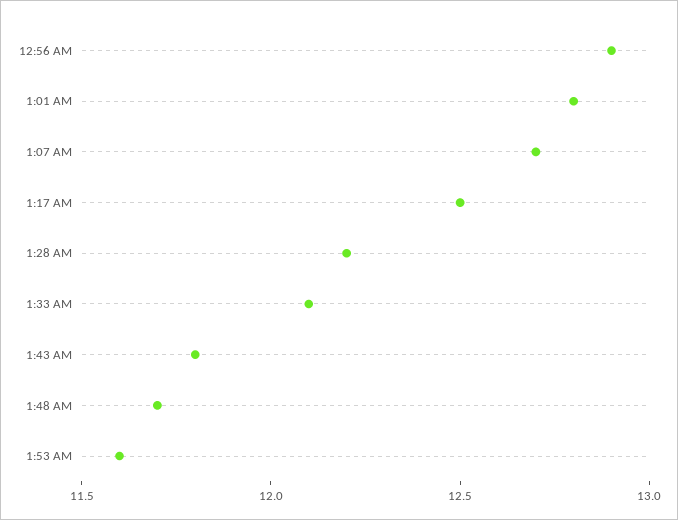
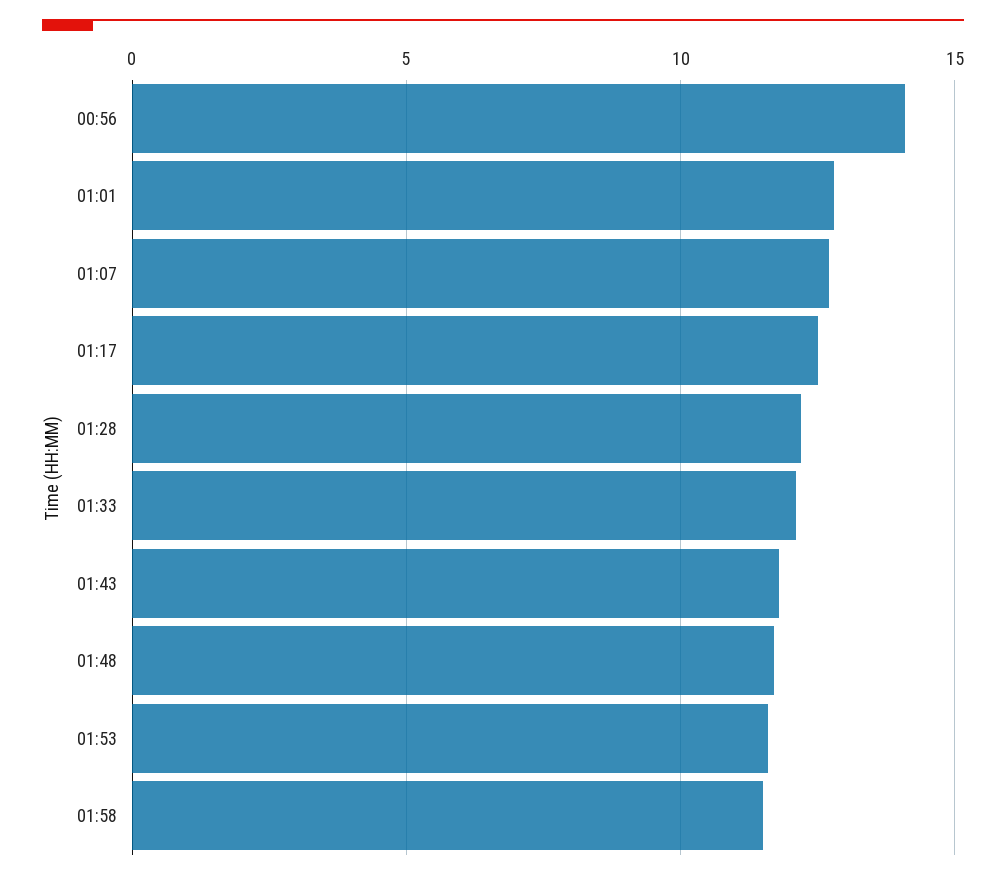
12:56 AM: 12.9 -> 14
01:58: none -> 11.5

